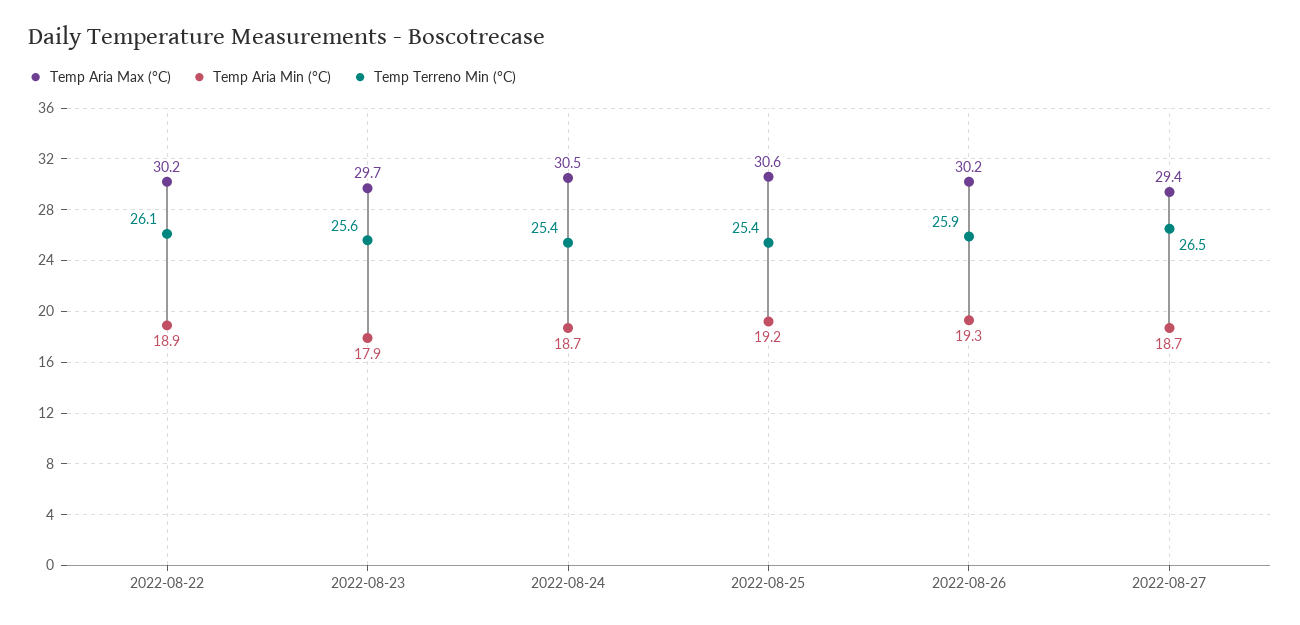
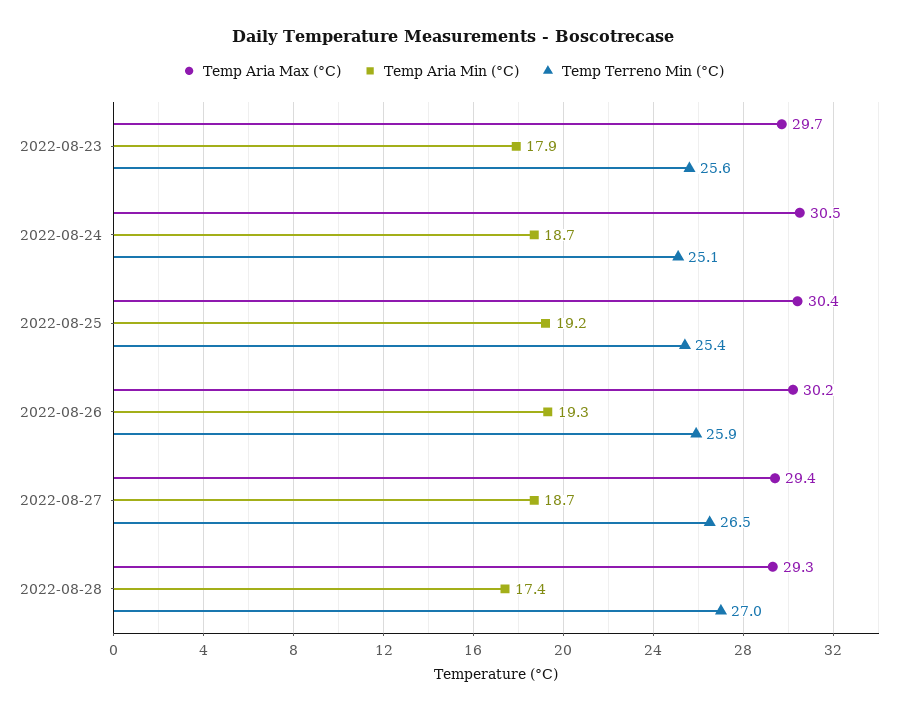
Temp Aria Max (°C), 2022-08-22: 30.2 -> none
Temp Aria Min (°C), 2022-08-22: 18.9 -> none
Temp Terreno Min (°C), 2022-08-22: 26.1 -> none
Temp Terreno Min (°C), 2022-08-24: 25.4 -> 25.1
Temp Aria Max (°C), 2022-08-25: 30.6 -> 30.4
Temp Aria Max (°C), 2022-08-28: none -> 29.3
Temp Aria Min (°C), 2022-08-28: none -> 17.4
Temp Terreno Min (°C), 2022-08-28: none -> 27

